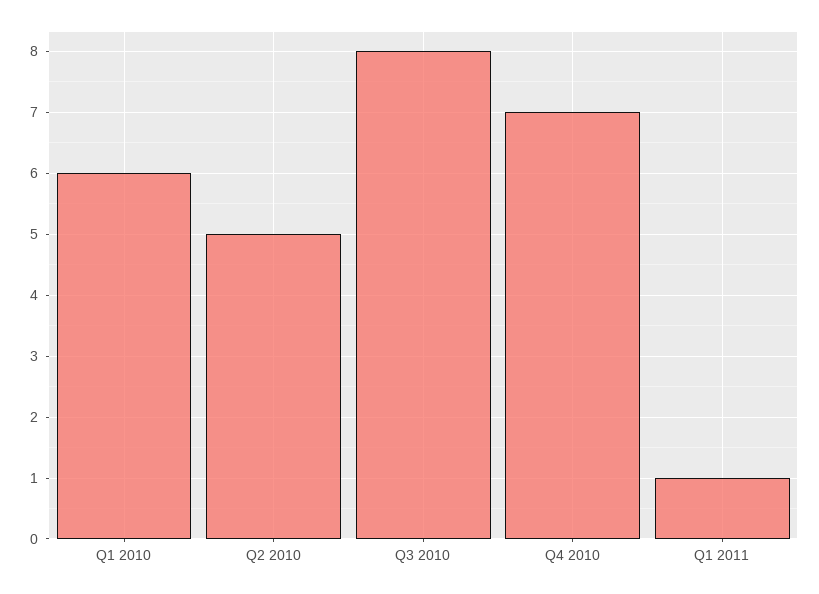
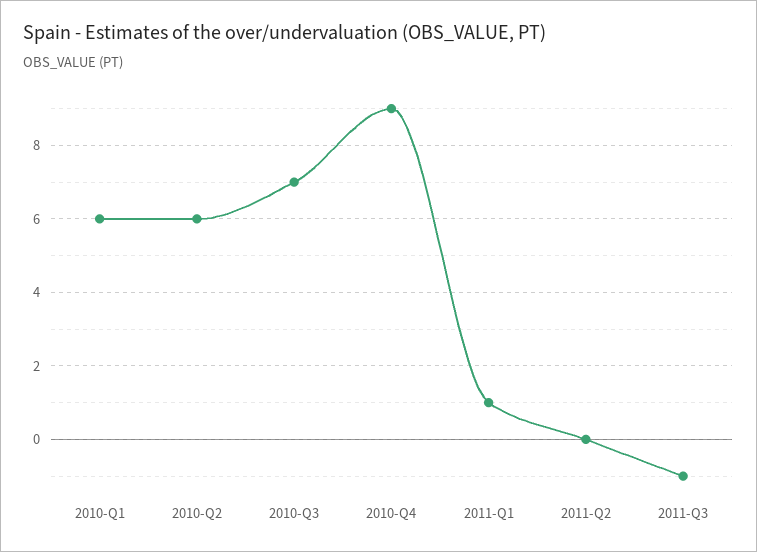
Q2 2010: 5 -> 6
Q3 2010: 8 -> 7
Q4 2010: 7 -> 9
2011-Q2: none -> 0
2011-Q3: none -> -1

